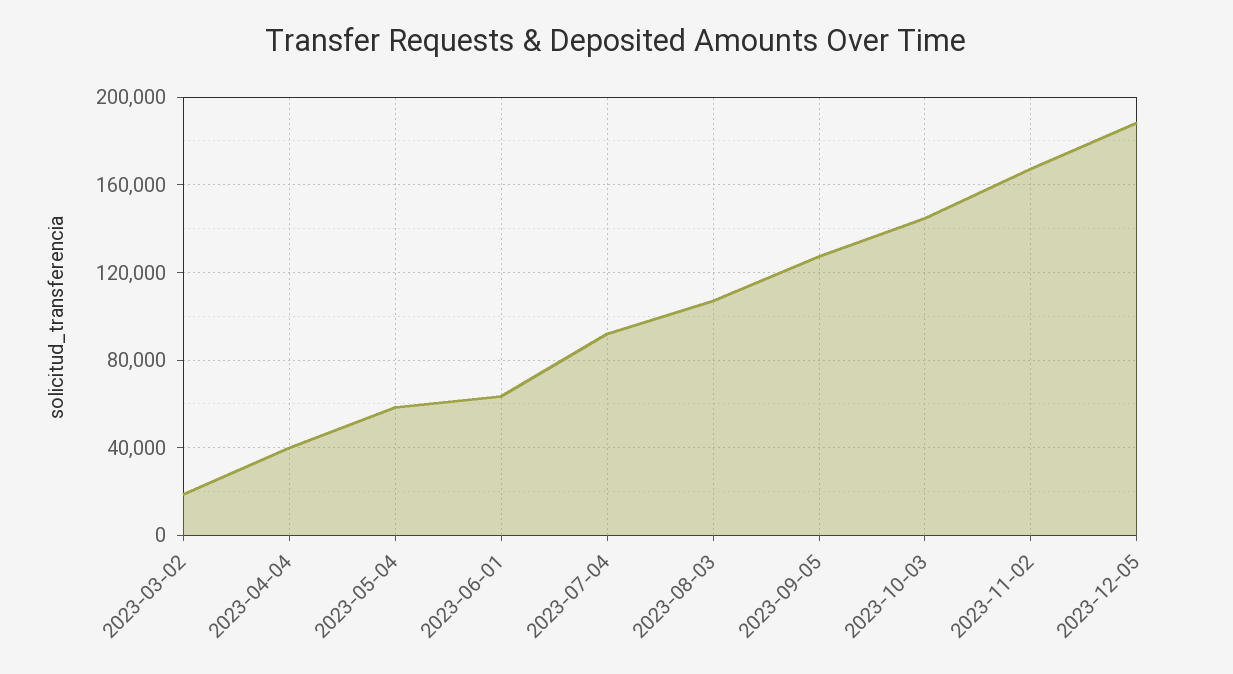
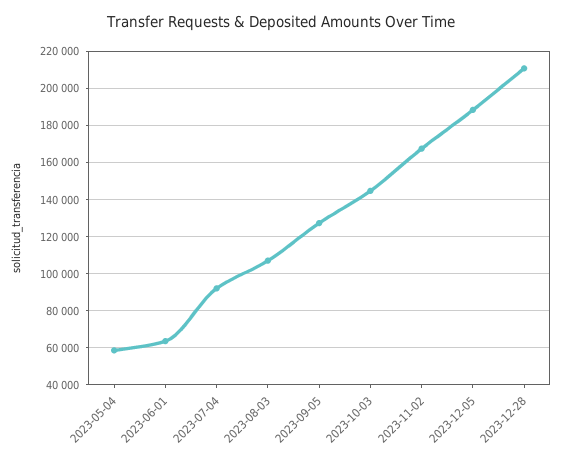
2023-03-02: 20000 -> none
2023-04-04: 40000 -> none
2023-12-28: none -> 210000

